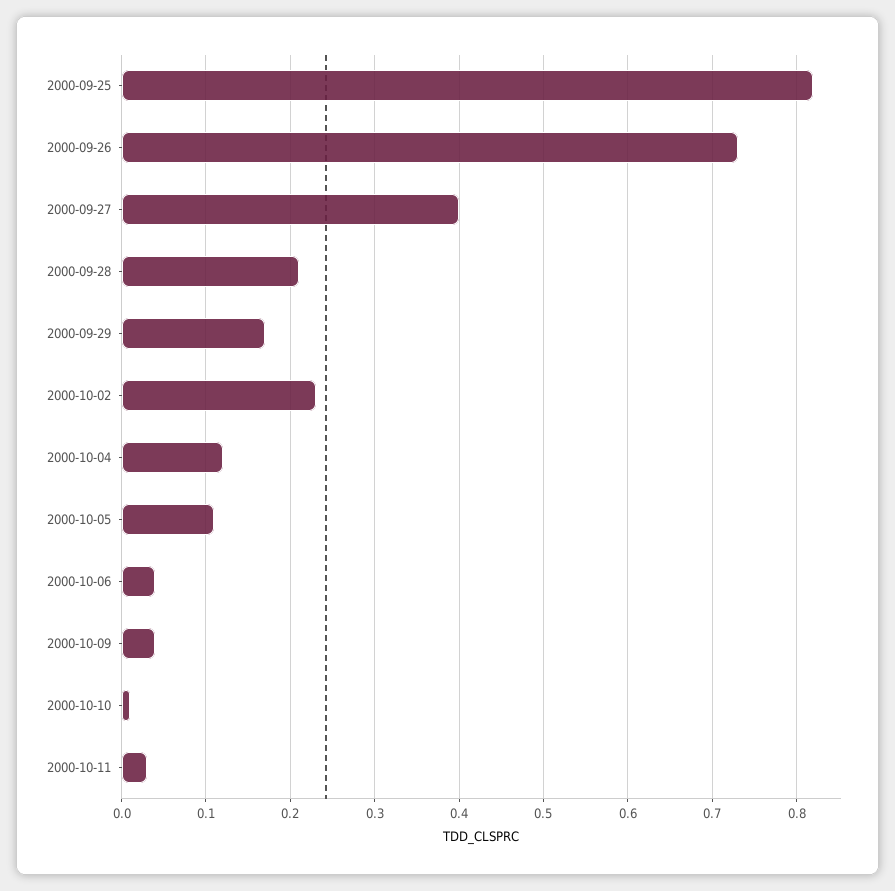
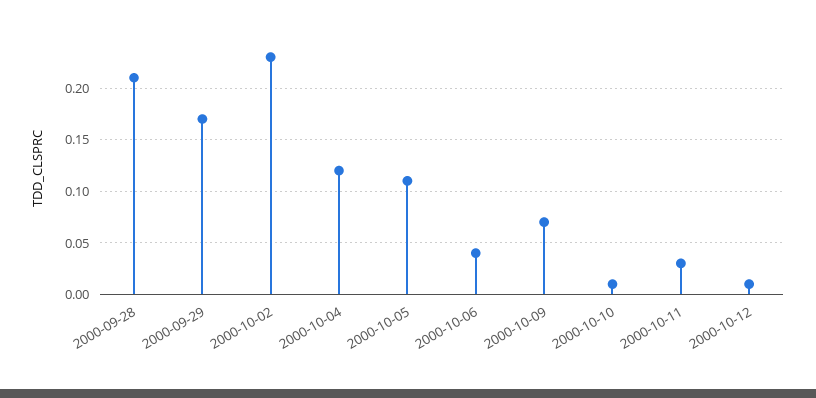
2000-09-25: 0.82 -> none
2000-09-26: 0.73 -> none
2000-09-27: 0.4 -> none
2000-10-09: 0.04 -> 0.07
2000-10-12: none -> 0.01

